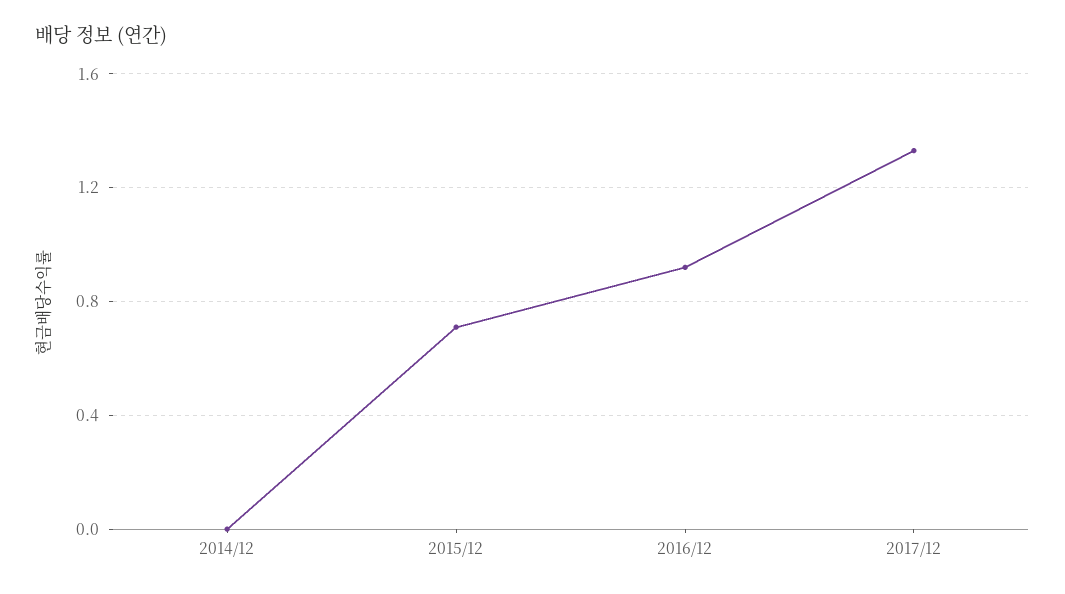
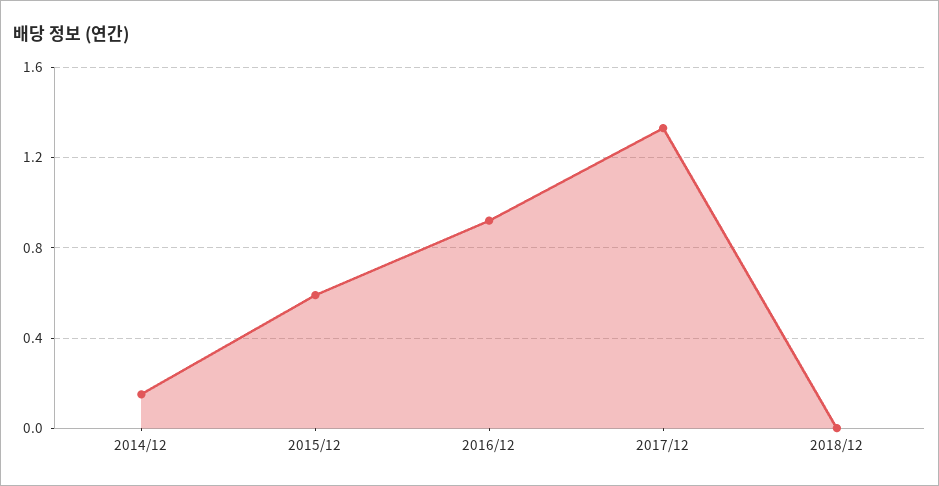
2014/12: 0 -> 0.15
2015/12: 0.7 -> 0.6
2018/12: none -> 0

